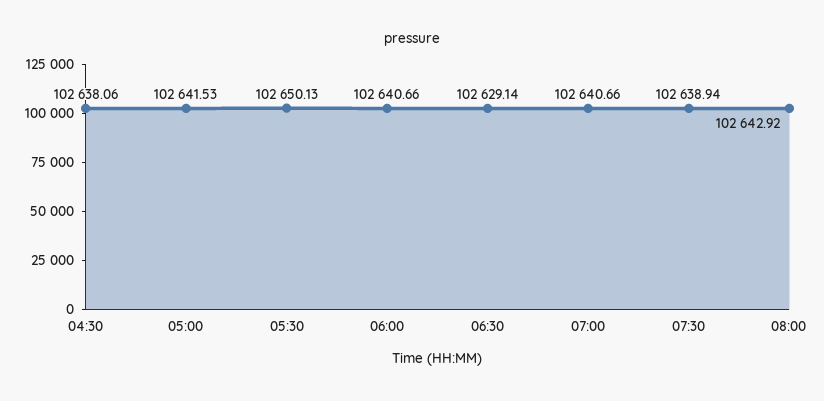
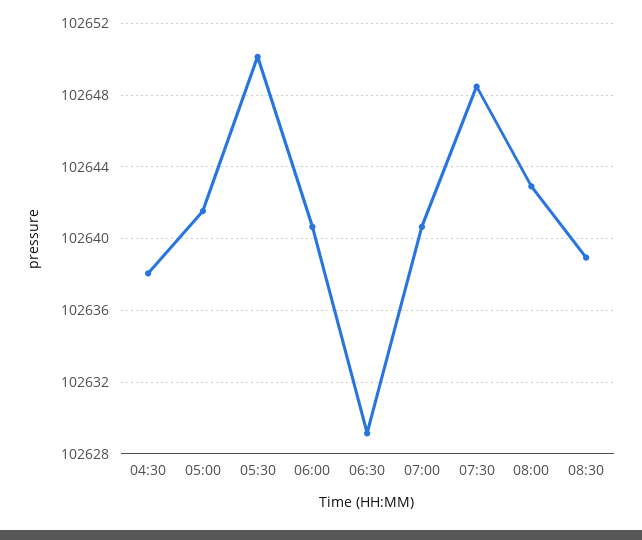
07:30: 102638.94 -> 102648.5
08:30: none -> 102639

